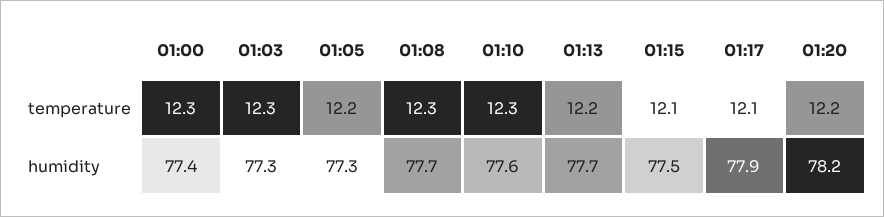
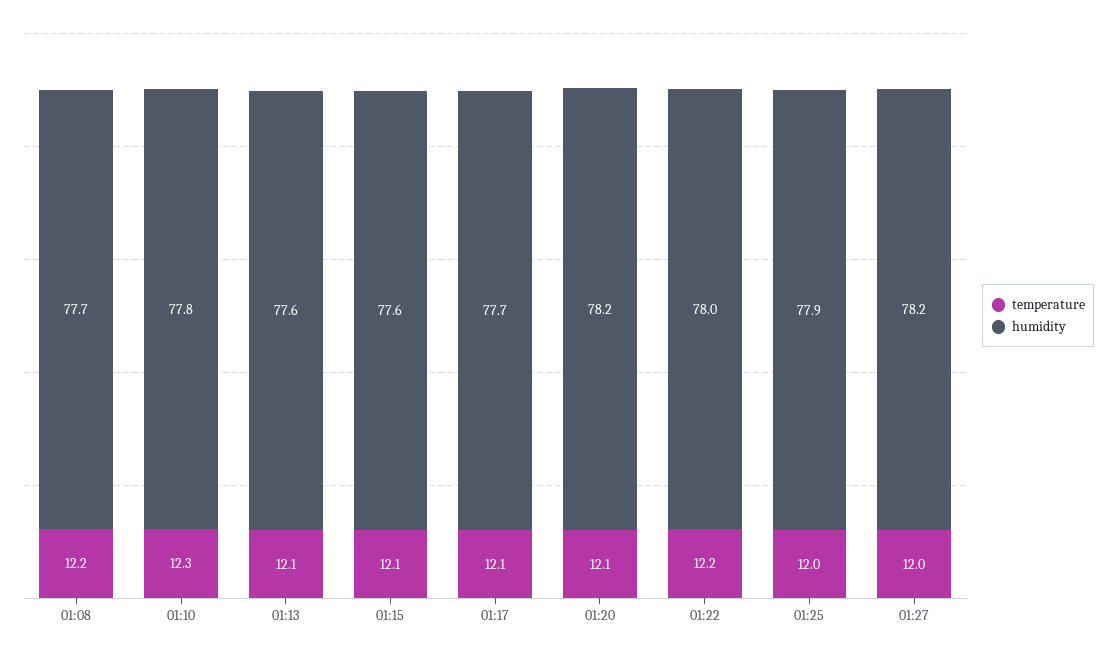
temperature, 01:00: 12.3 -> none
temperature, 01:03: 12.3 -> none
temperature, 01:05: 12.2 -> none
temperature, 01:08: 12.3 -> 12.2
temperature, 01:13: 12.2 -> 12.1
temperature, 01:20: 12.2 -> 12.1
humidity, 01:00: 77.4 -> none
humidity, 01:03: 77.3 -> none
humidity, 01:05: 77.3 -> none
humidity, 01:10: 77.6 -> 77.8
humidity, 01:13: 77.7 -> 77.6
humidity, 01:15: 77.5 -> 77.6
humidity, 01:17: 77.9 -> 77.7
temperature, 01:22: none -> 12.2
humidity, 01:22: none -> 78
temperature, 01:25: none -> 12
humidity, 01:25: none -> 77.9
temperature, 01:27: none -> 12
humidity, 01:27: none -> 78.2

